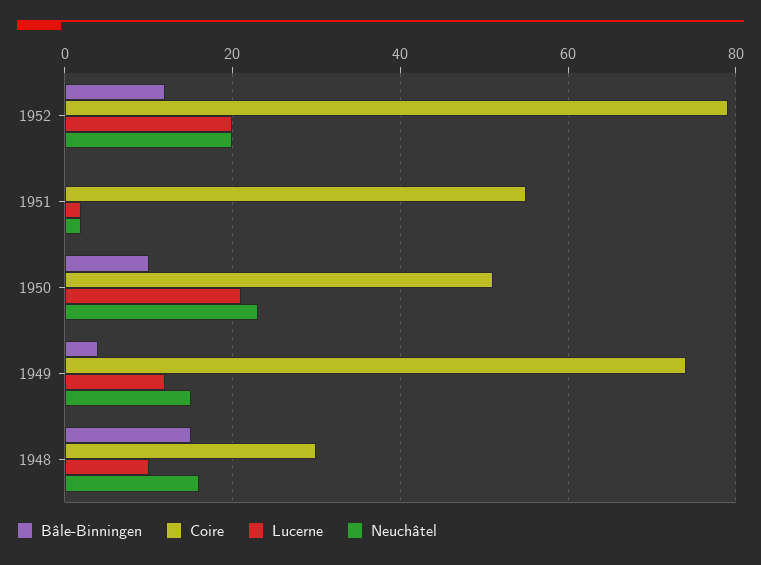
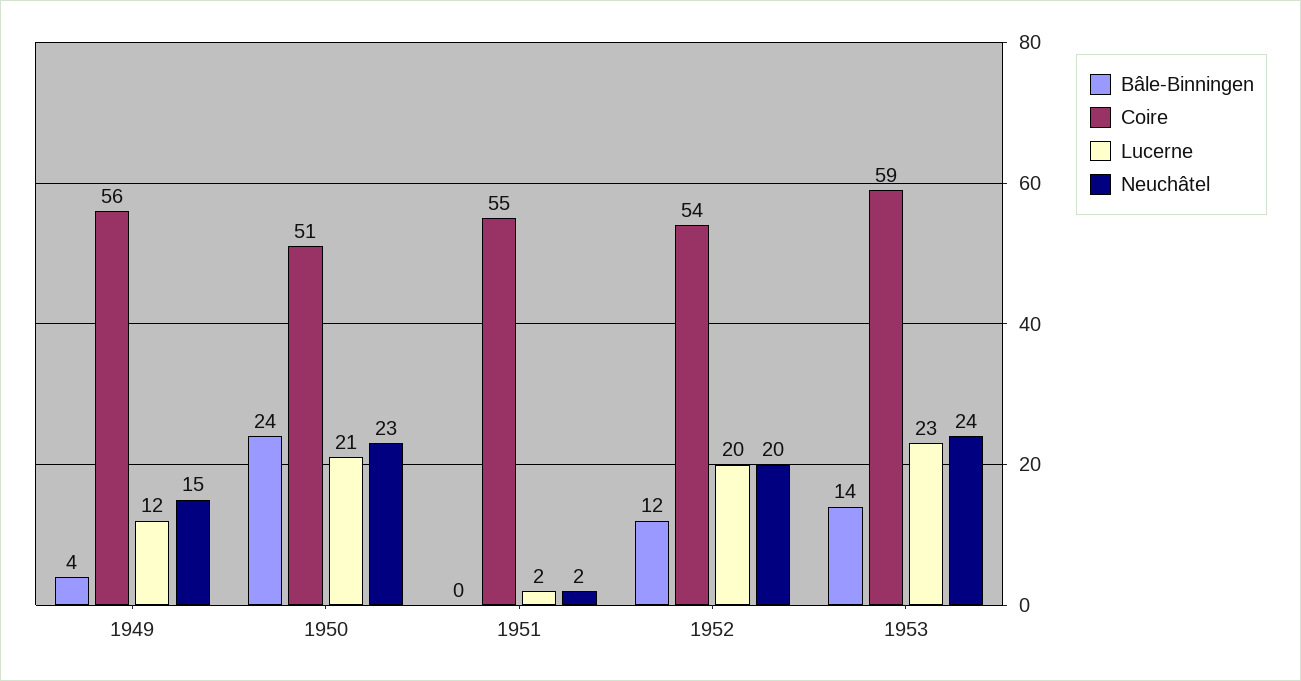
Coire, 1952: 80 -> 54
Bâle-Binningen, 1950: 10 -> 24
Coire, 1949: 75 -> 56
Bâle-Binningen, 1948: 15 -> none
Coire, 1948: 30 -> none
Lucerne, 1948: 10 -> none
Neuchâtel, 1948: 15 -> none
Bâle-Binningen, 1953: none -> 14
Coire, 1953: none -> 59
Lucerne, 1953: none -> 23
Neuchâtel, 1953: none -> 24

